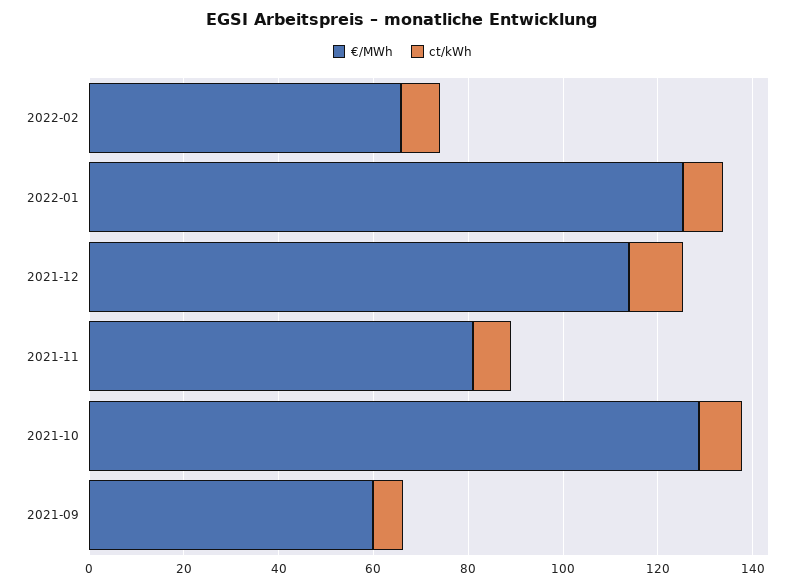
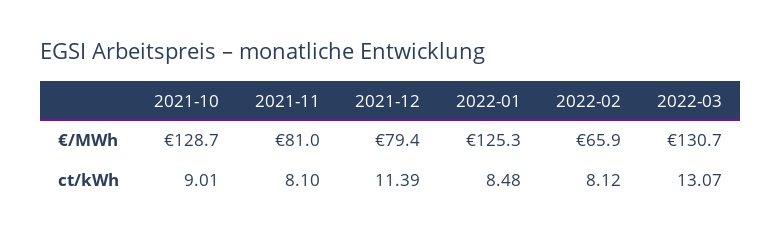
€/MWh, 2021-12: 115 -> 79.4
€/MWh, 2021-09: 60 -> none
ct/kWh, 2021-09: 5 -> none
€/MWh, 2022-03: none -> 130.7
ct/kWh, 2022-03: none -> 13.07

